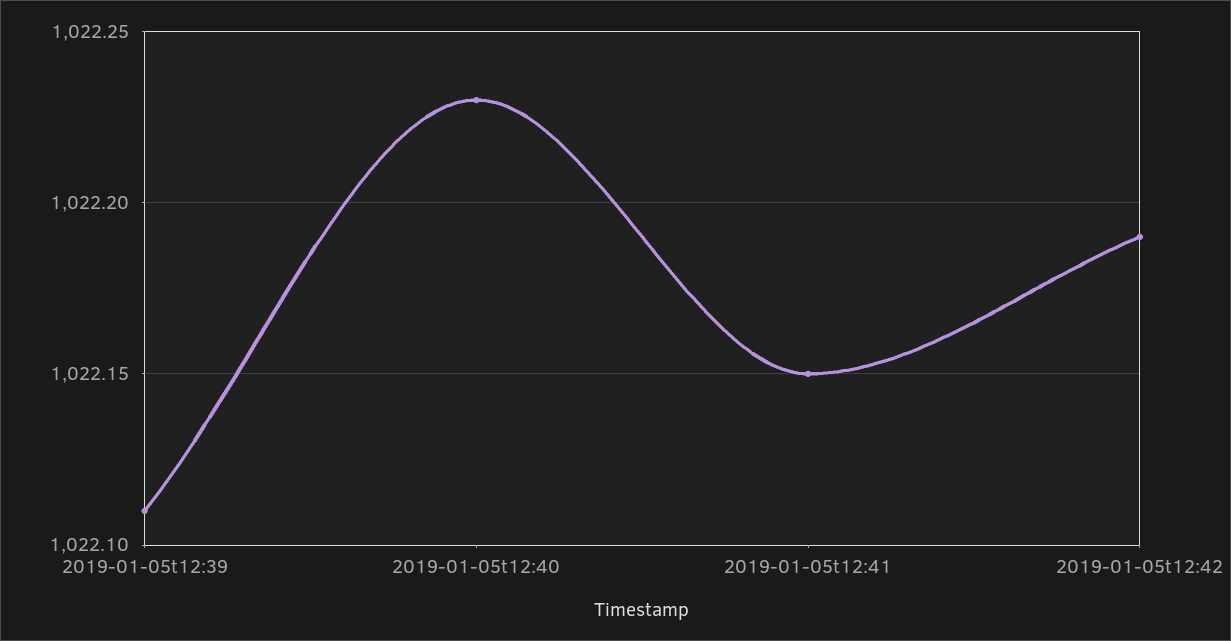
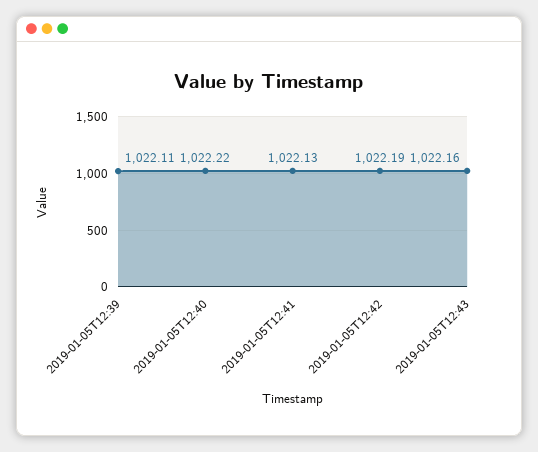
2019-01-05t12:40: 1022.23 -> 1022.22
2019-01-05t12:41: 1022.15 -> 1022.13
2019-01-05T12:43: none -> 1022.16

